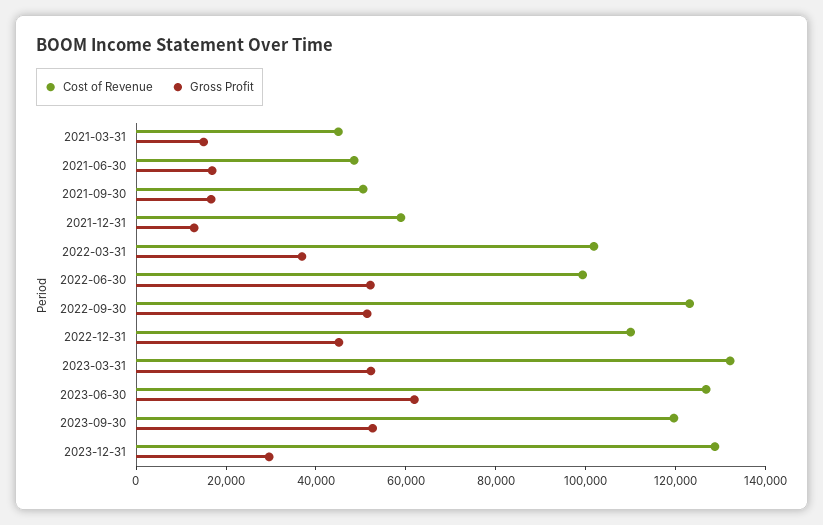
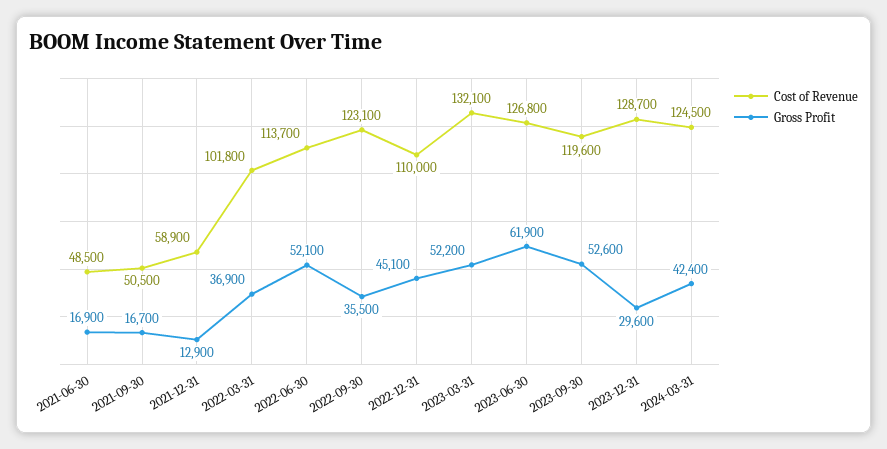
Cost of Revenue, 2021-03-31: 45000 -> none
Gross Profit, 2021-03-31: 15000 -> none
Cost of Revenue, 2022-06-30: 100000 -> 113700
Gross Profit, 2022-09-30: 50000 -> 35500
Cost of Revenue, 2024-03-31: none -> 124500
Gross Profit, 2024-03-31: none -> 42400

